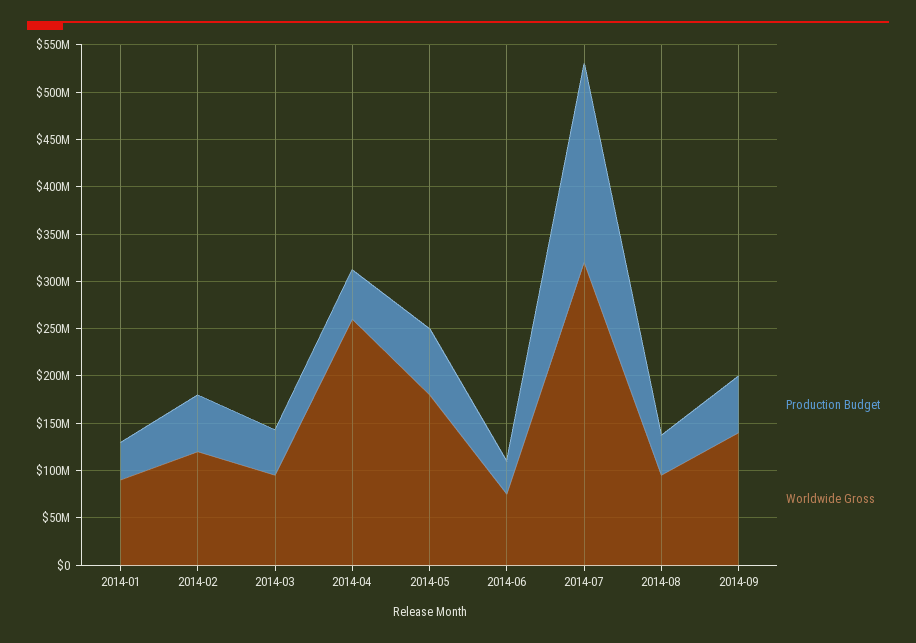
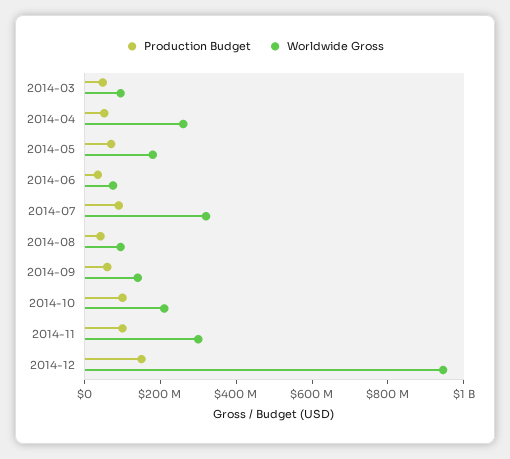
Production Budget, 2014-01: 40000000 -> none
Worldwide Gross, 2014-01: 90000000 -> none
Production Budget, 2014-02: 60000000 -> none
Worldwide Gross, 2014-02: 120000000 -> none
Production Budget, 2014-07: 210000000 -> 100000000
Production Budget, 2014-10: none -> 100000000
Worldwide Gross, 2014-10: none -> 200000000
Production Budget, 2014-11: none -> 100000000
Worldwide Gross, 2014-11: none -> 300000000
Production Budget, 2014-12: none -> 150000000
Worldwide Gross, 2014-12: none -> 950000000

